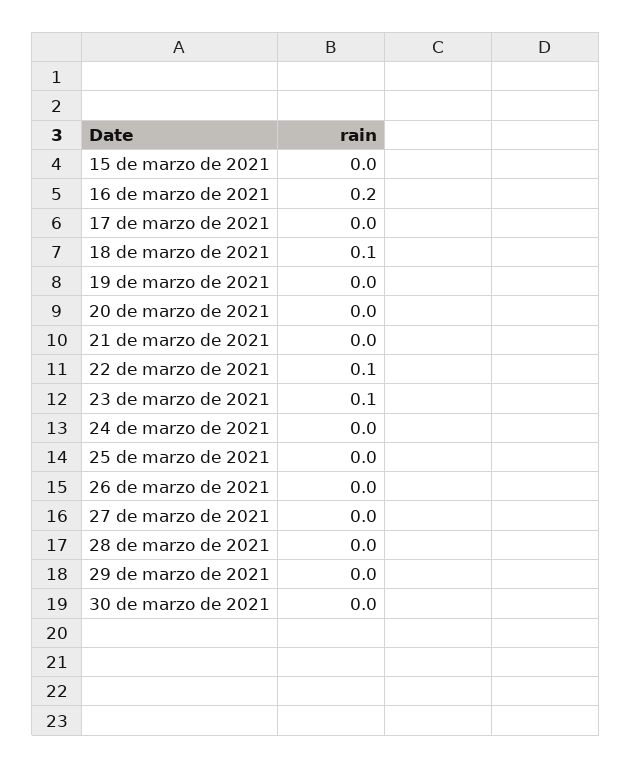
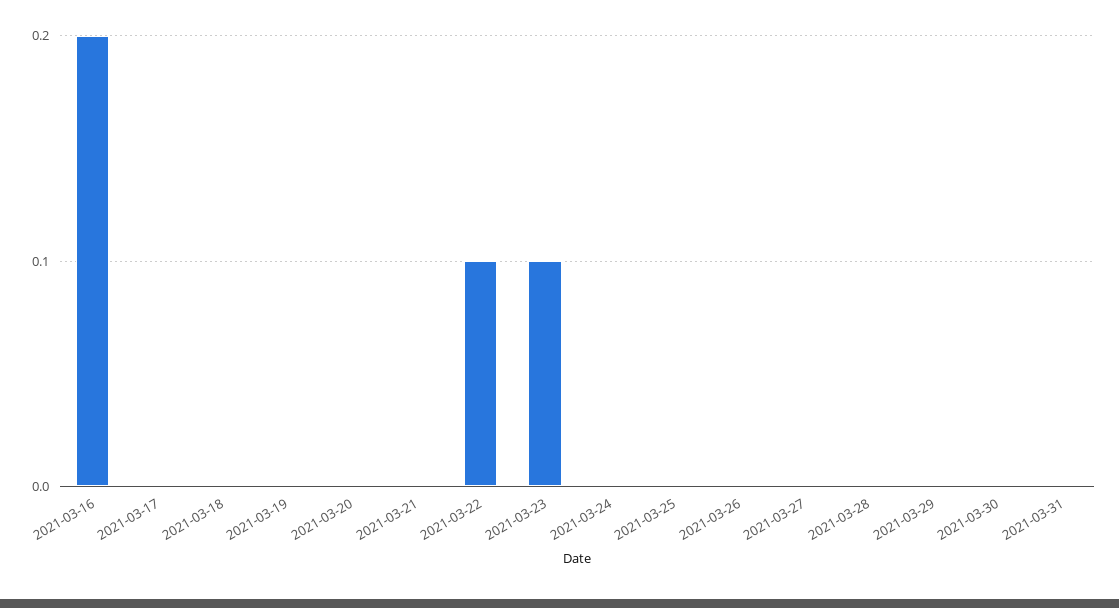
15 de marzo de 2021: 0 -> none
18 de marzo de 2021: 0.1 -> 0
2021-03-31: none -> 0

